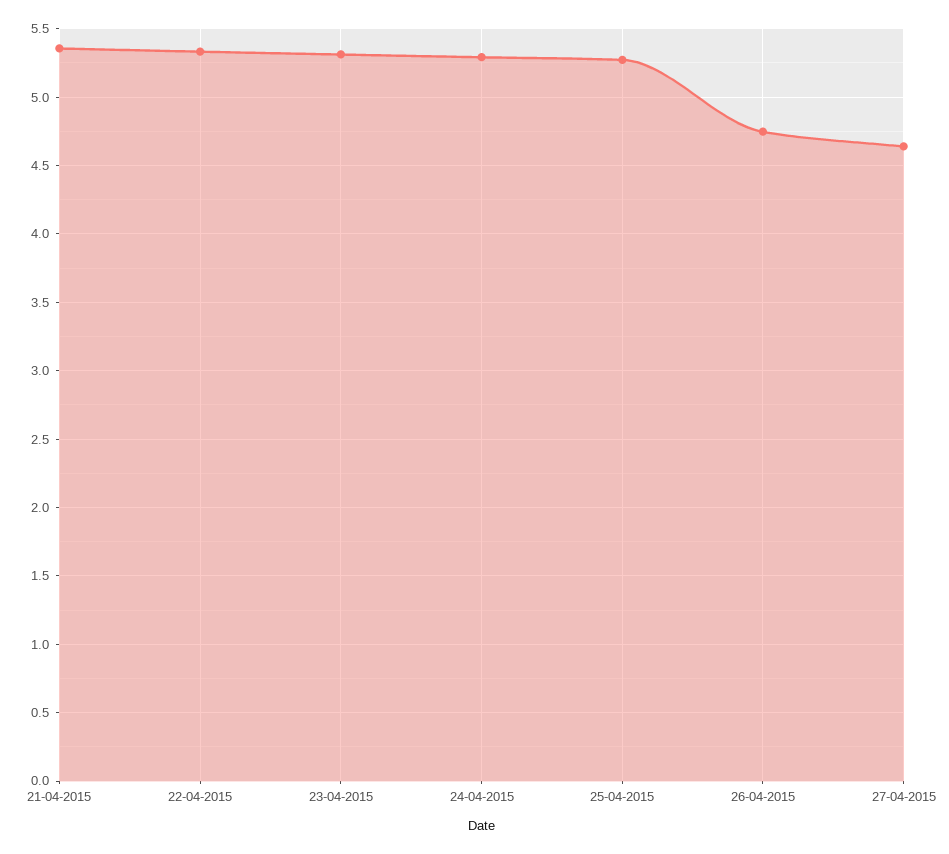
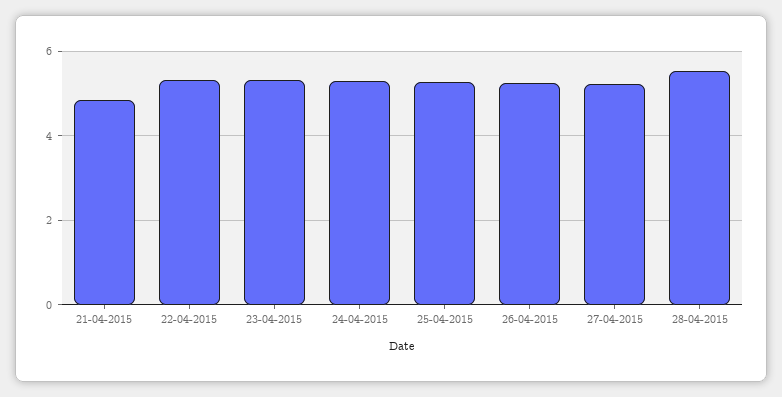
21-04-2015: 5.35 -> 4.8
26-04-2015: 4.75 -> 5.2
27-04-2015: 4.65 -> 5.2
28-04-2015: none -> 5.6

